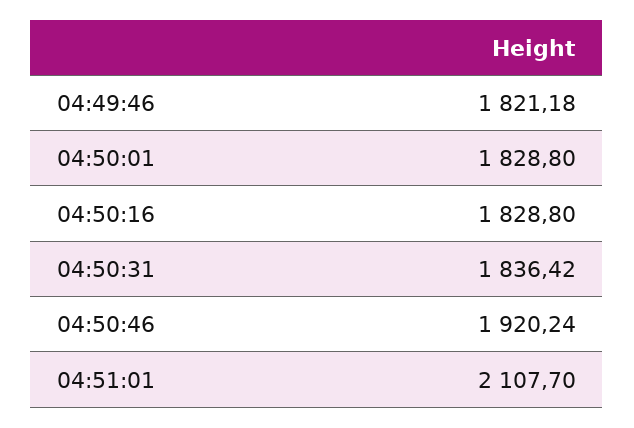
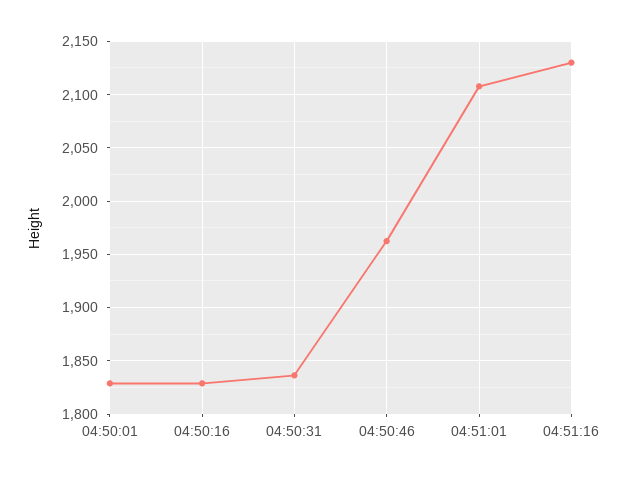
04:49:46: 1821.18 -> none
04:50:46: 1920.24 -> 1960
04:51:16: none -> 2130

